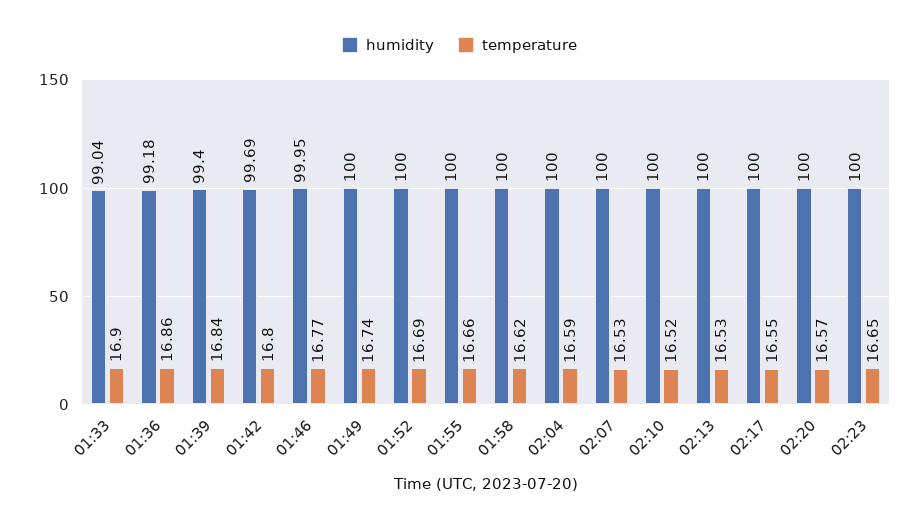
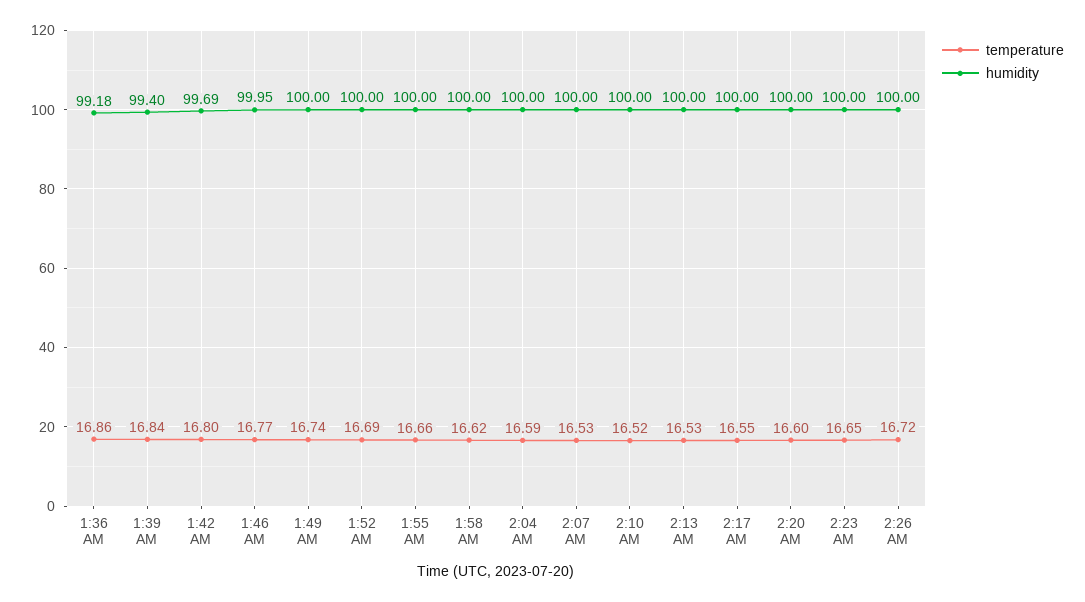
humidity, 01:33: 99.04 -> none
temperature, 01:33: 16.9 -> none
temperature, 02:20: 16.57 -> 16.6
temperature, 2:26 AM: none -> 16.72
humidity, 2:26 AM: none -> 100

